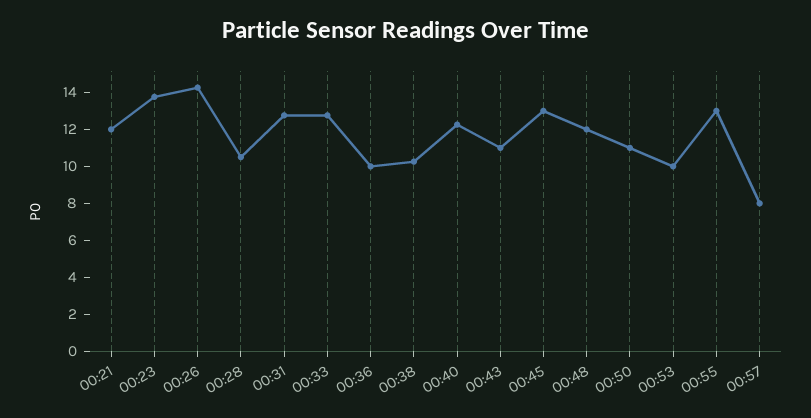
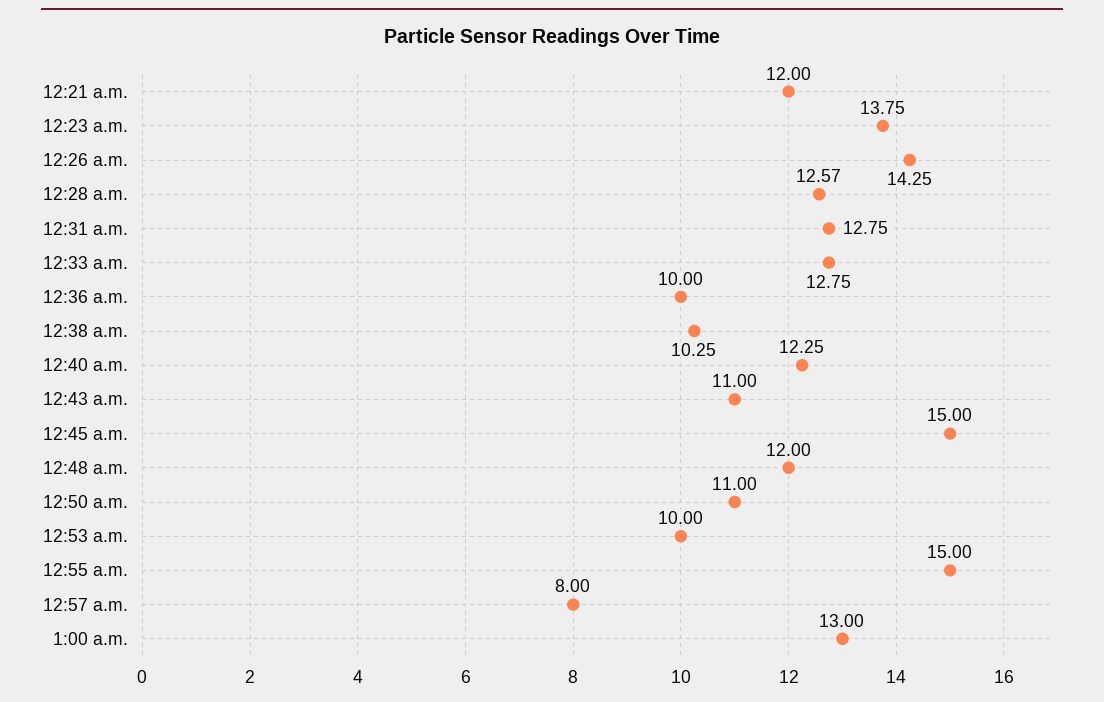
00:28: 10.5 -> 12.57
00:45: 13 -> 15
00:55: 13 -> 15
1:00 a.m.: none -> 13

